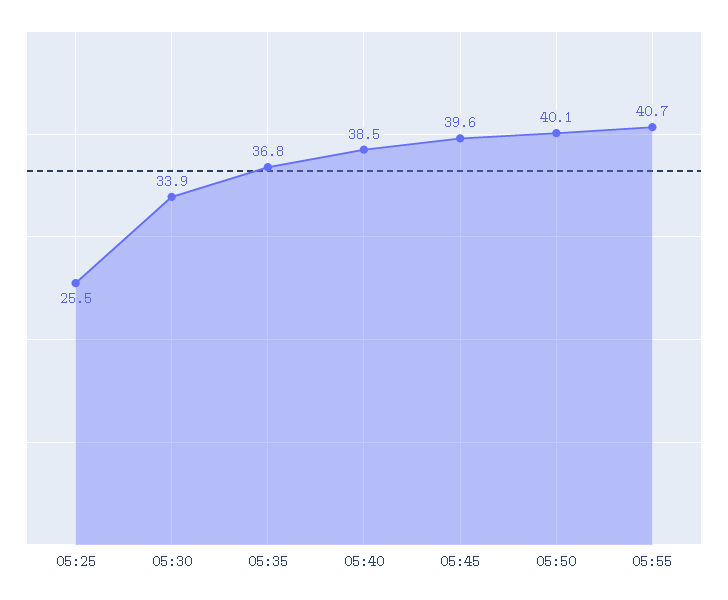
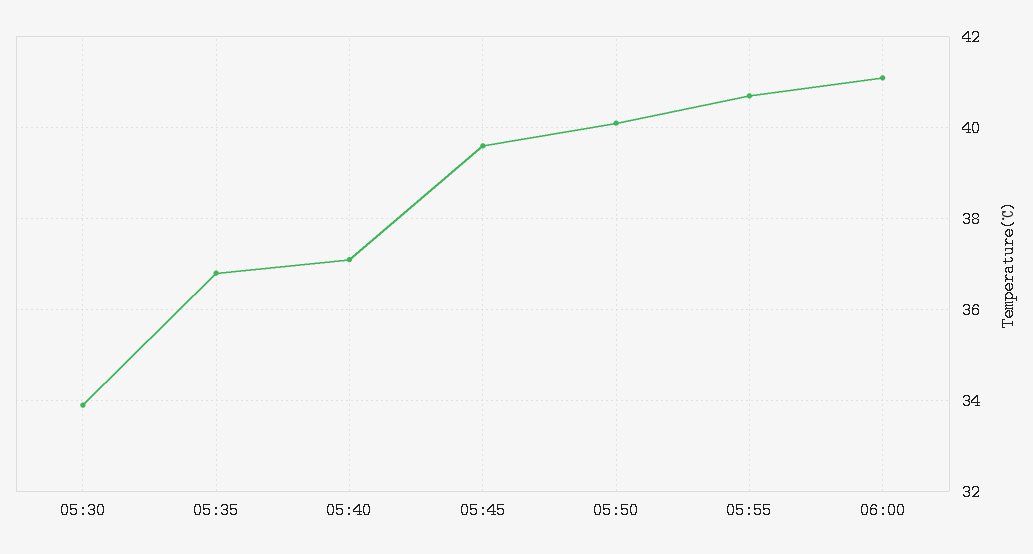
05:25: 25.5 -> none
05:40: 38.5 -> 37
06:00: none -> 41

